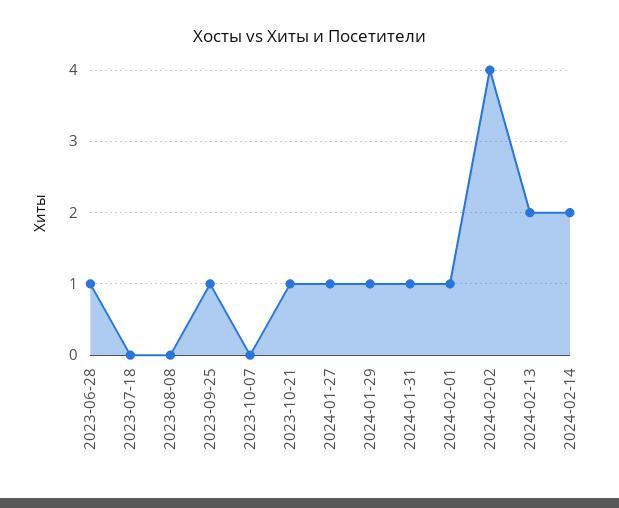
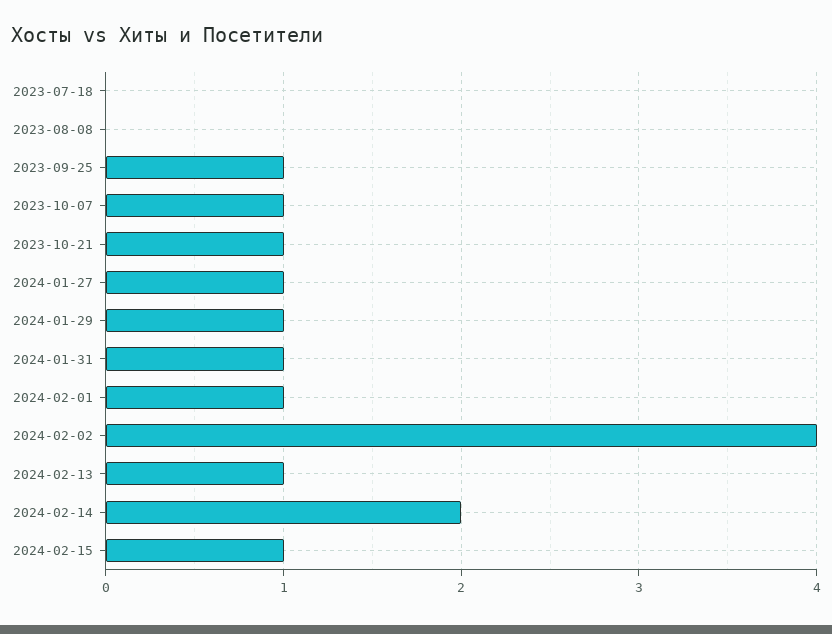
2023-06-28: 1 -> none
2023-10-07: 0 -> 1
2024-02-13: 2 -> 1
2024-02-15: none -> 1

